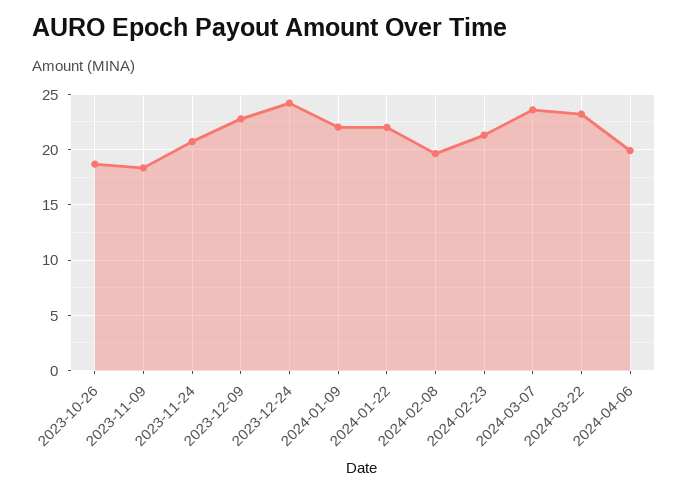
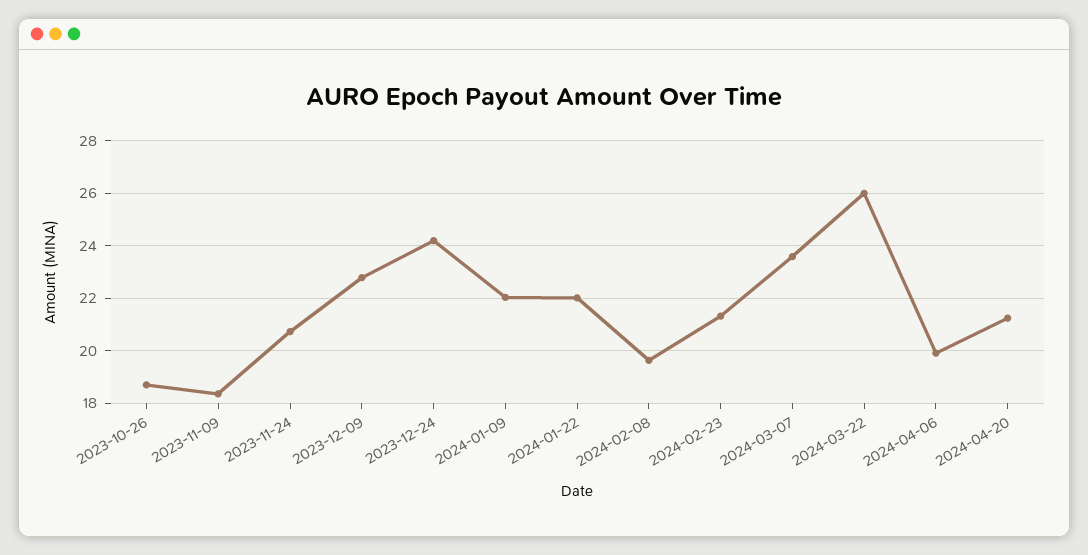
2024-03-22: 23 -> 26
2024-04-20: none -> 21.25

